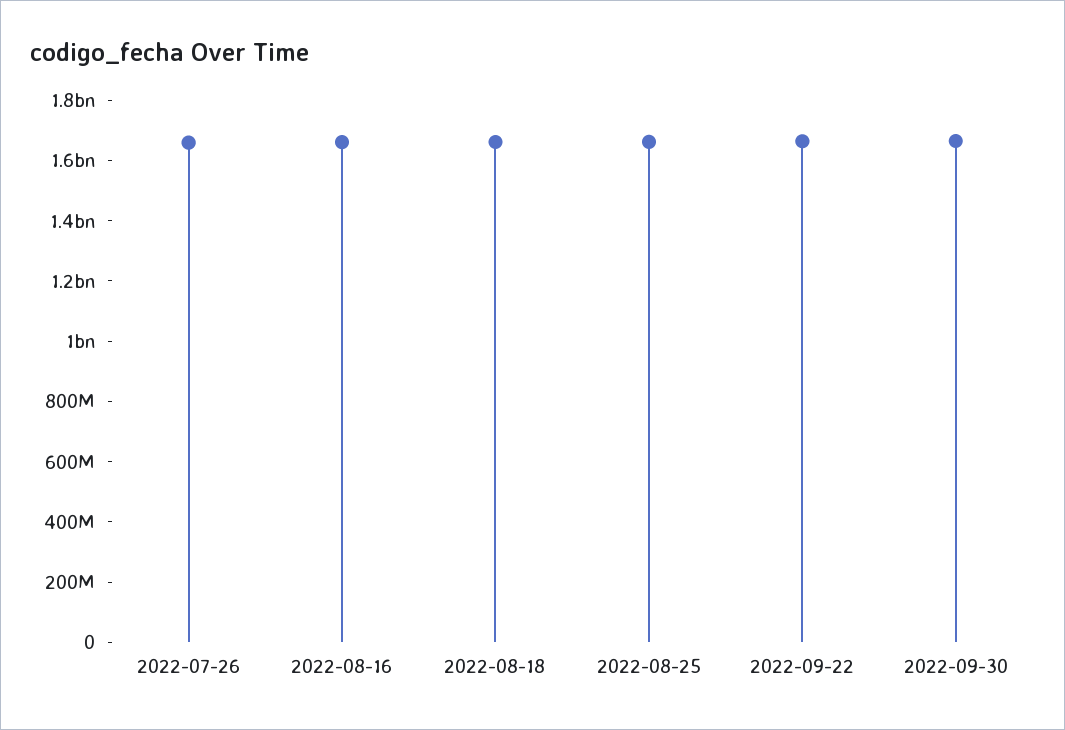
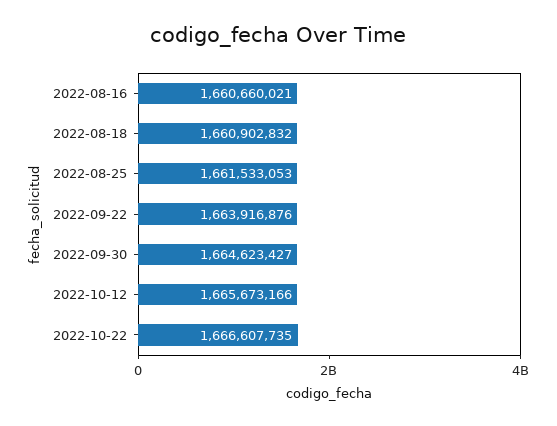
2022-07-26: 1650000000 -> none
2022-10-12: none -> 1665673166
2022-10-22: none -> 1666607735

